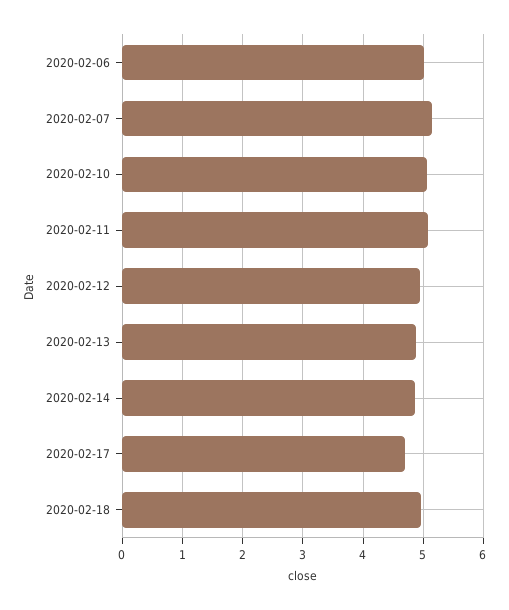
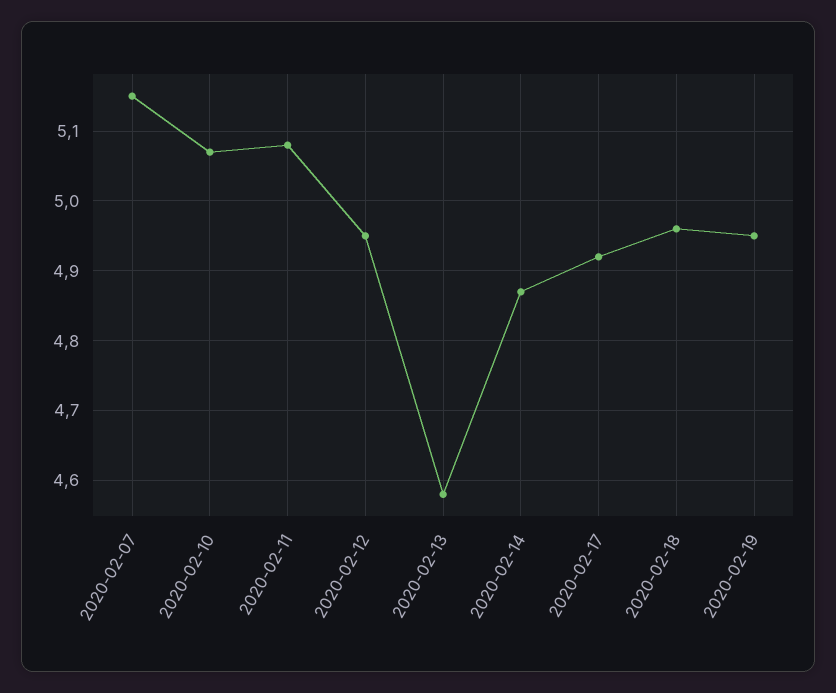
2020-02-06: 5 -> none
2020-02-13: 4.9 -> 4.58
2020-02-17: 4.7 -> 4.92
2020-02-19: none -> 4.95

